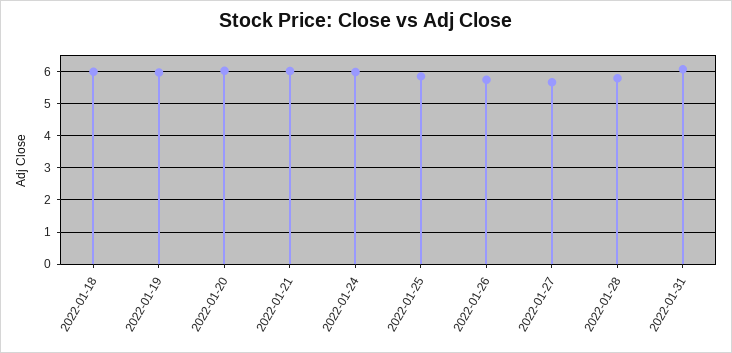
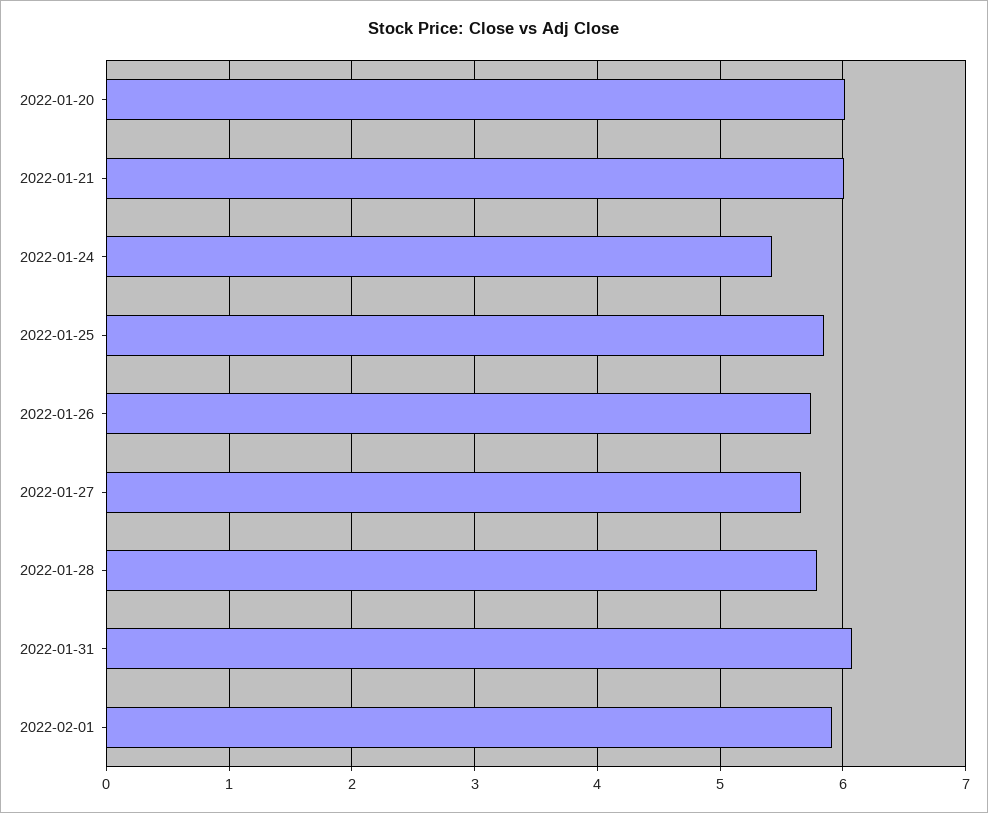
2022-01-18: 6 -> none
2022-01-19: 6 -> none
2022-01-24: 6 -> 5.4
2022-02-01: none -> 5.9

